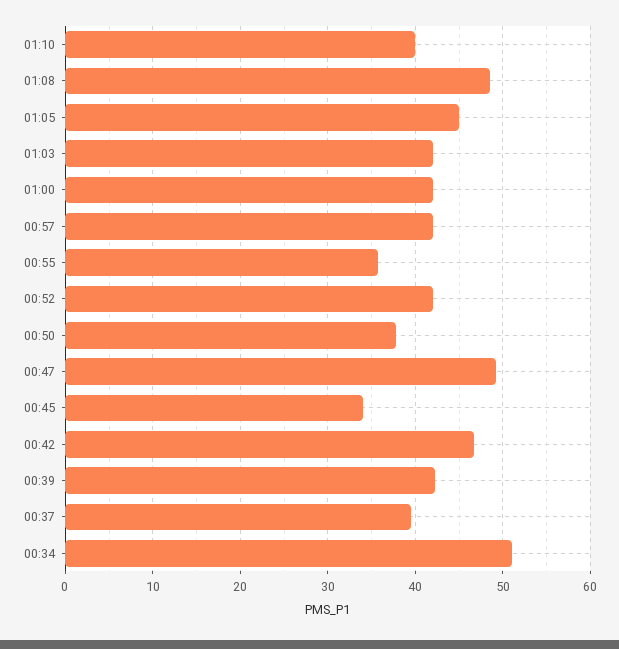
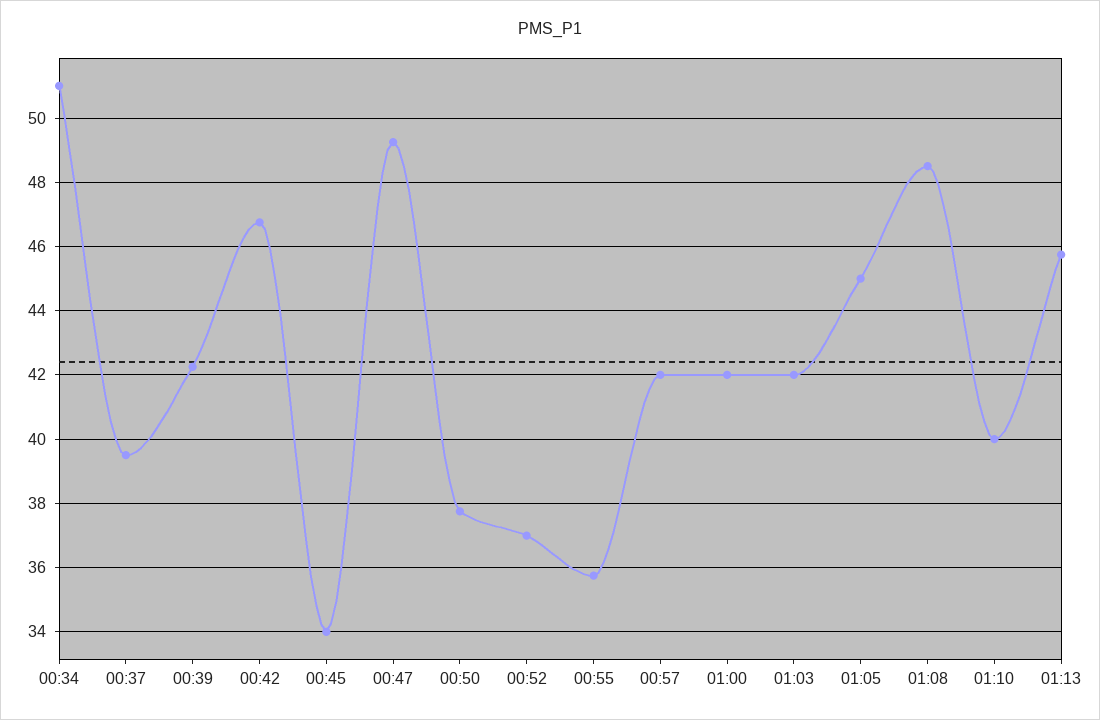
00:52: 42 -> 37
01:13: none -> 45.8

